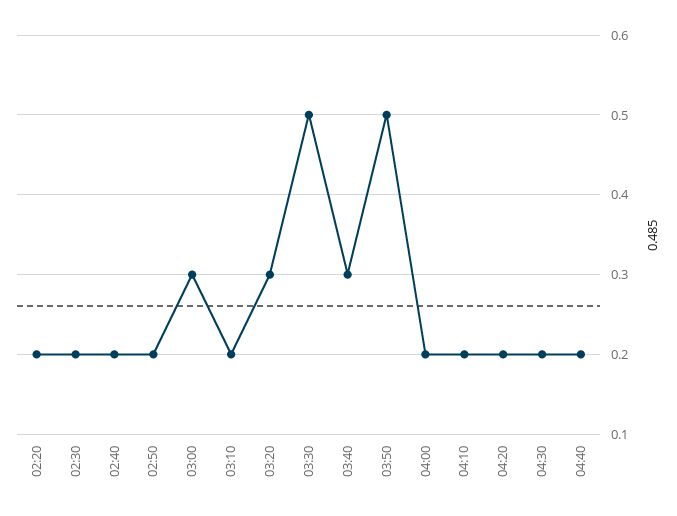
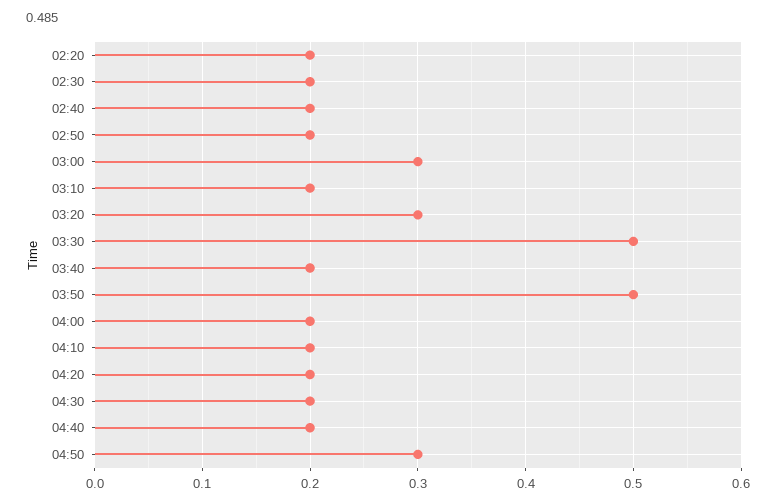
03:40: 0.3 -> 0.2
04:50: none -> 0.3

